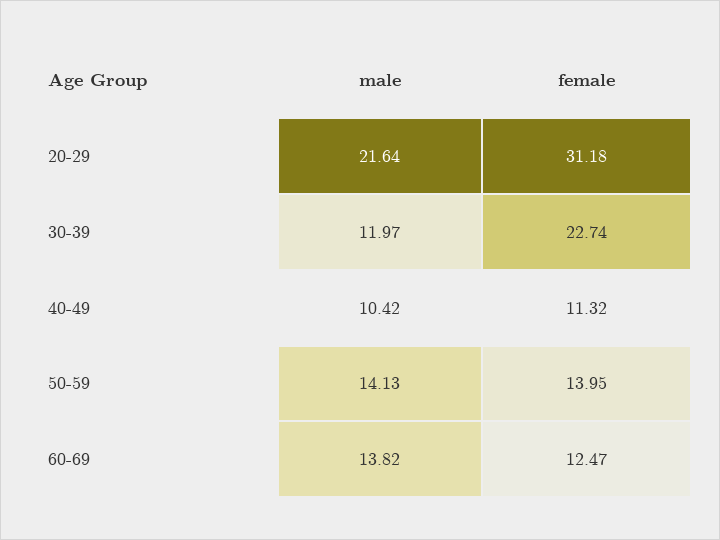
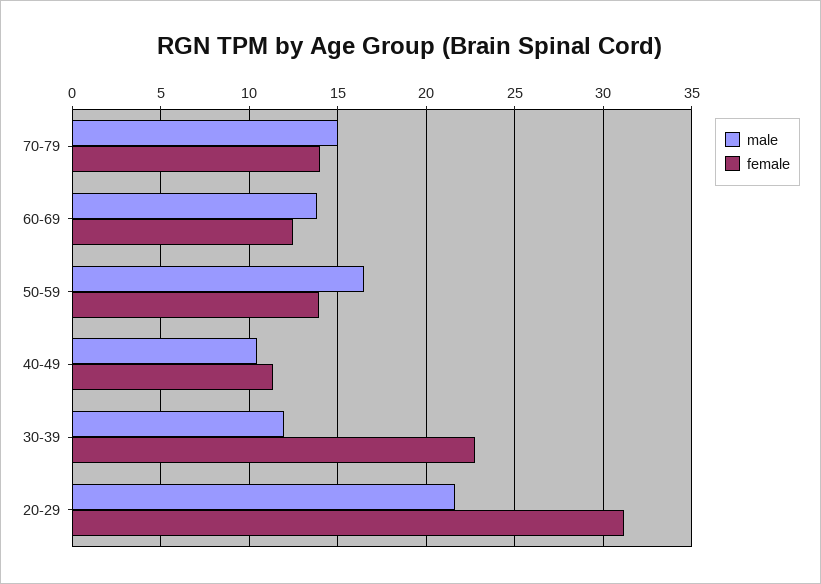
male, 50-59: 14.13 -> 16.5
male, 70-79: none -> 15
female, 70-79: none -> 14

